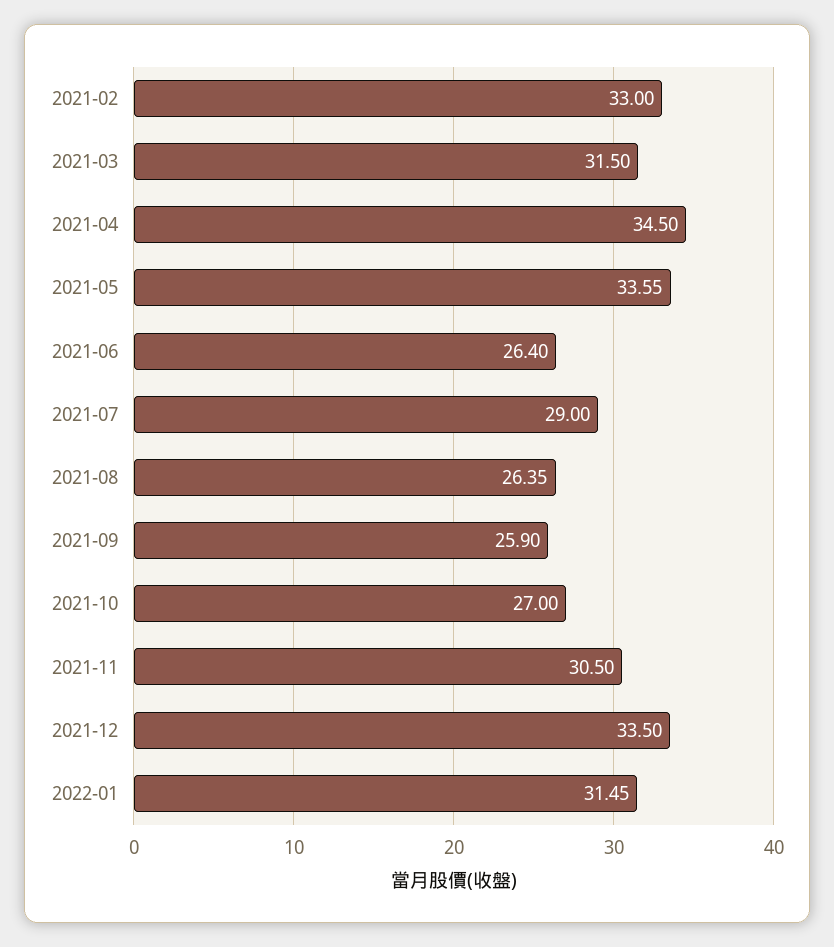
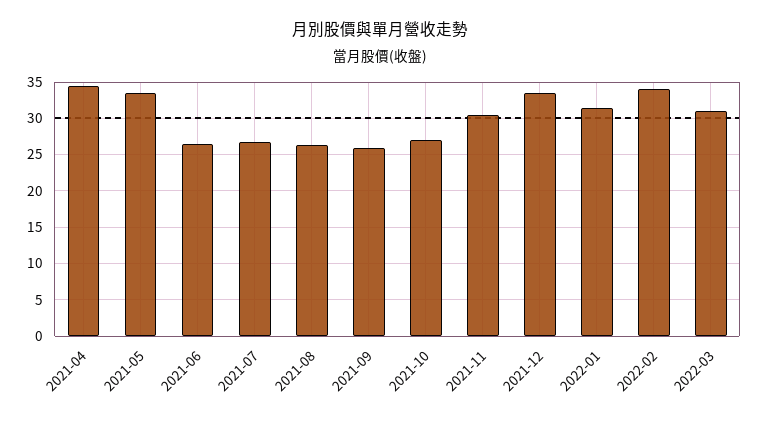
2021-02: 33 -> none
2021-03: 31.5 -> none
2021-07: 29 -> 27
2022-02: none -> 34
2022-03: none -> 31

